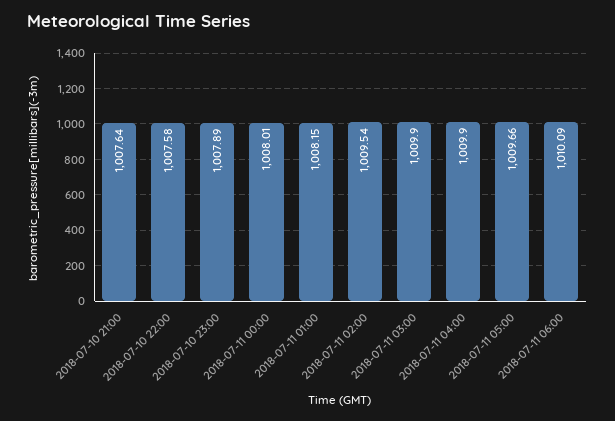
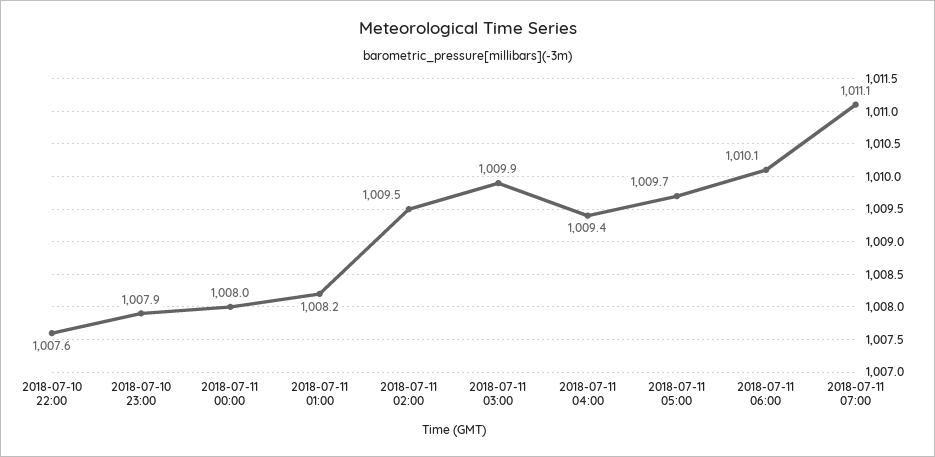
2018-07-10 21:00: 1007.64 -> none
2018-07-11 04:00: 1009.9 -> 1009.4
2018-07-11 07:00: none -> 1011.1

